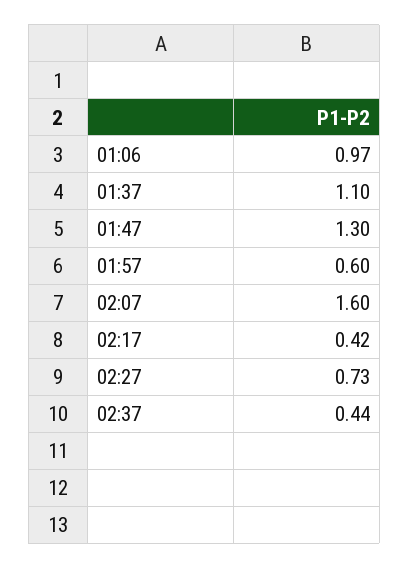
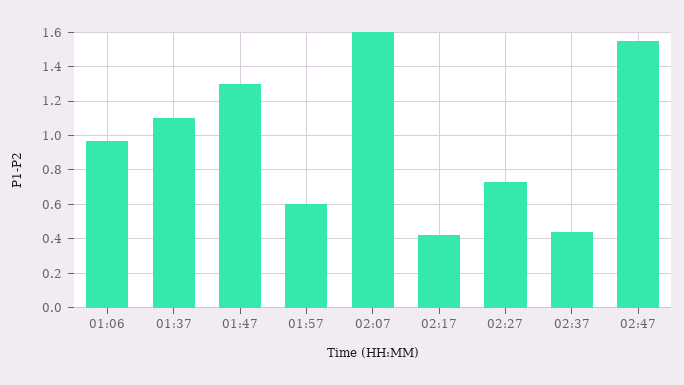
02:47: none -> 1.55

